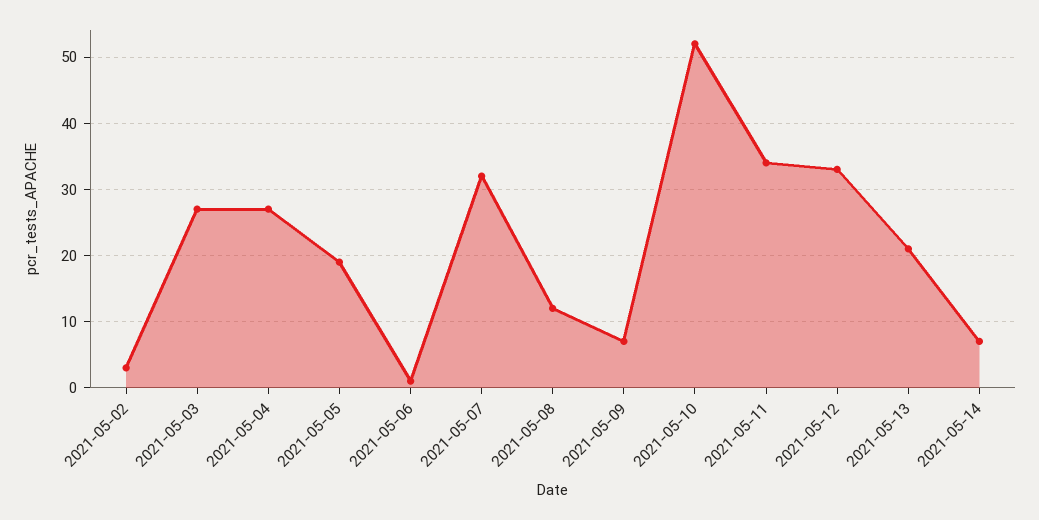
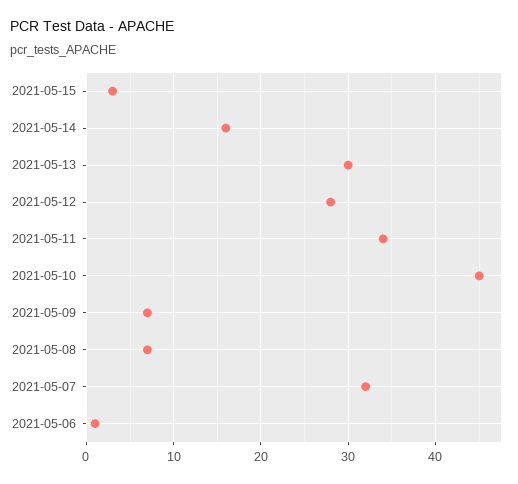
2021-05-02: 3 -> none
2021-05-03: 27 -> none
2021-05-04: 27 -> none
2021-05-05: 19 -> none
2021-05-08: 12 -> 7
2021-05-10: 52 -> 45
2021-05-12: 33 -> 28
2021-05-13: 21 -> 30
2021-05-14: 7 -> 16
2021-05-15: none -> 3

